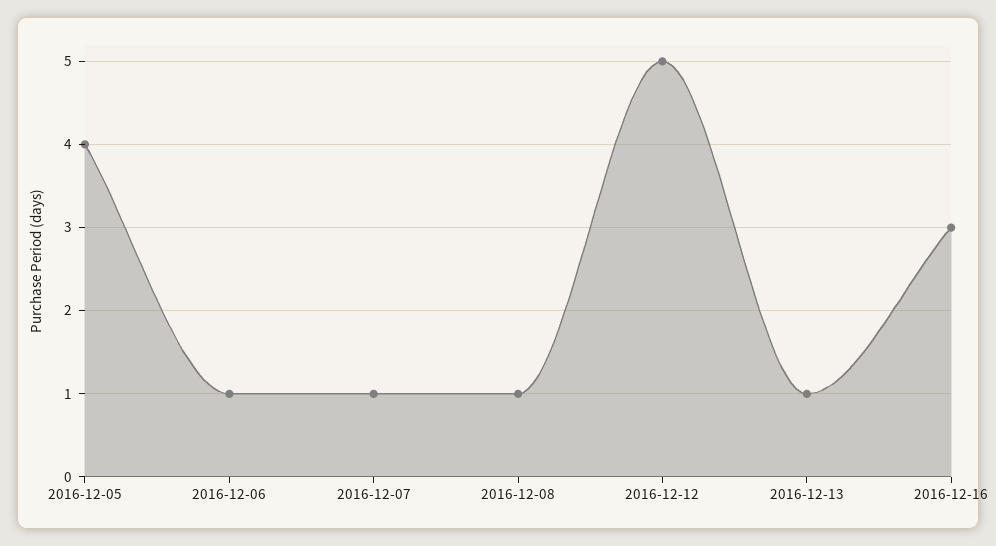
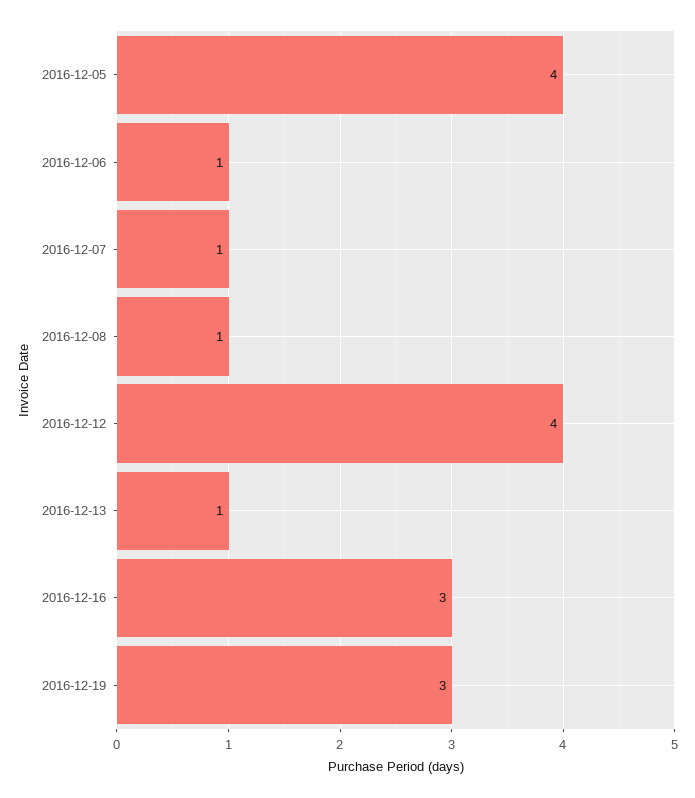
2016-12-12: 5 -> 4
2016-12-19: none -> 3

